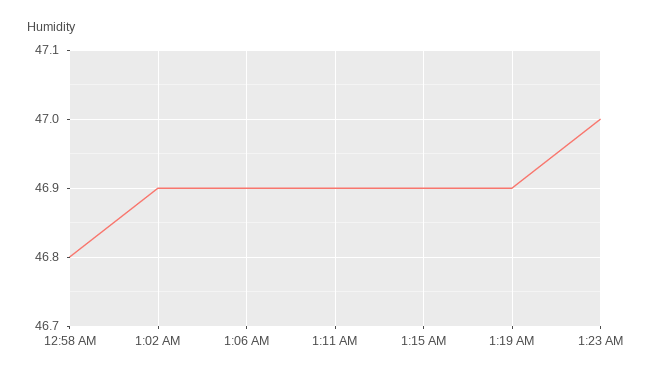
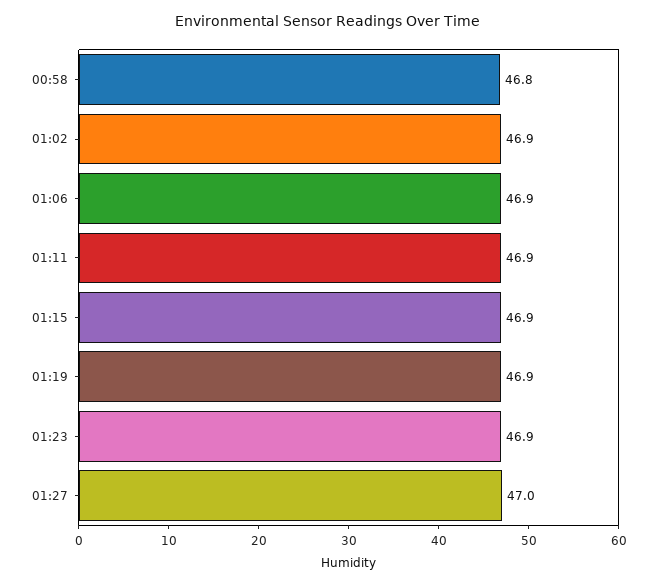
1:23 AM: 47 -> 46.9
01:27: none -> 47

